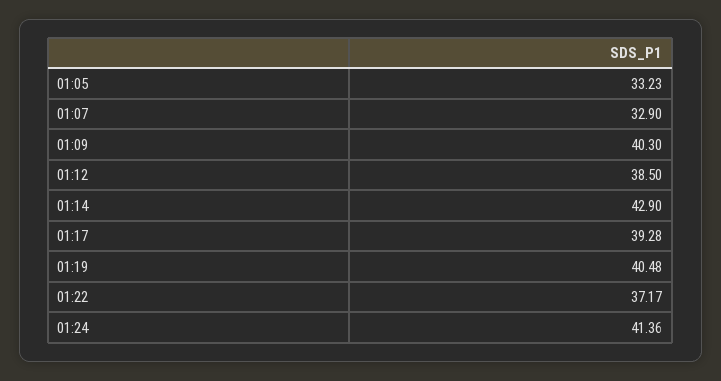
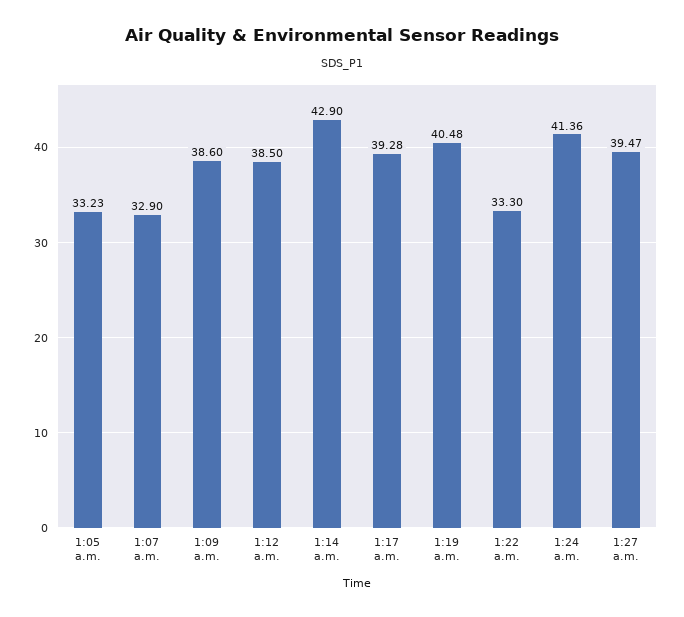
01:09: 40.3 -> 38.6
01:22: 37.17 -> 33.3
1:27 a.m.: none -> 39.47

